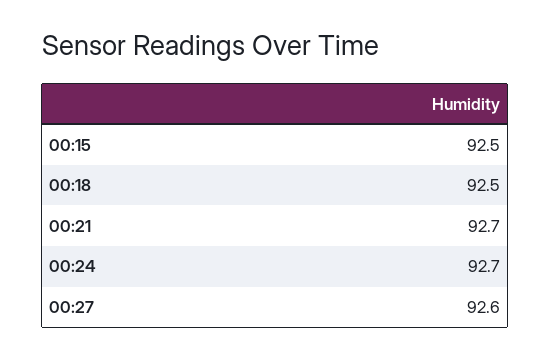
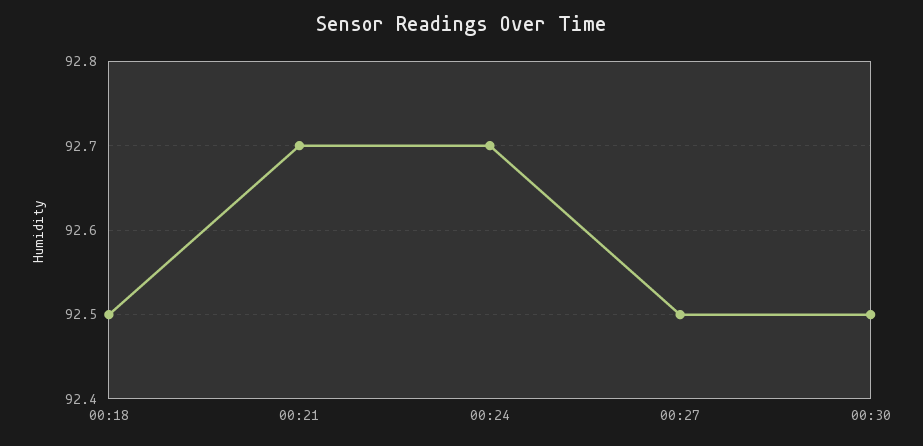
00:15: 92.5 -> none
00:27: 92.6 -> 92.5
00:30: none -> 92.5

